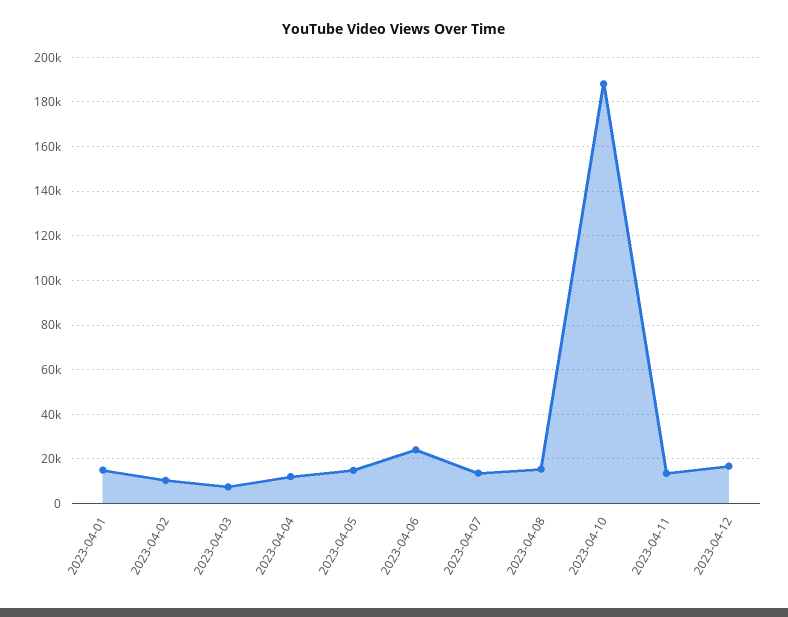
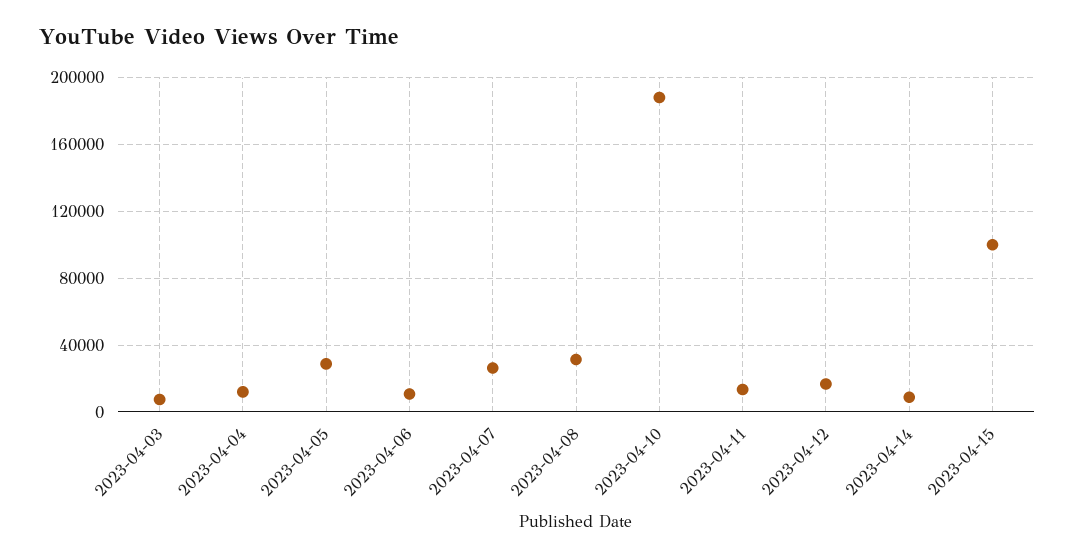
2023-04-01: 15000 -> none
2023-04-02: 10000 -> none
2023-04-05: 15000 -> 30000
2023-04-06: 25000 -> 10000
2023-04-07: 15000 -> 25000
2023-04-08: 15000 -> 30000
2023-04-14: none -> 10000
2023-04-15: none -> 100000

